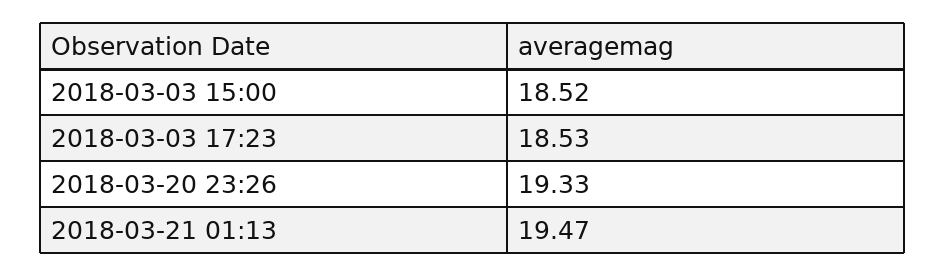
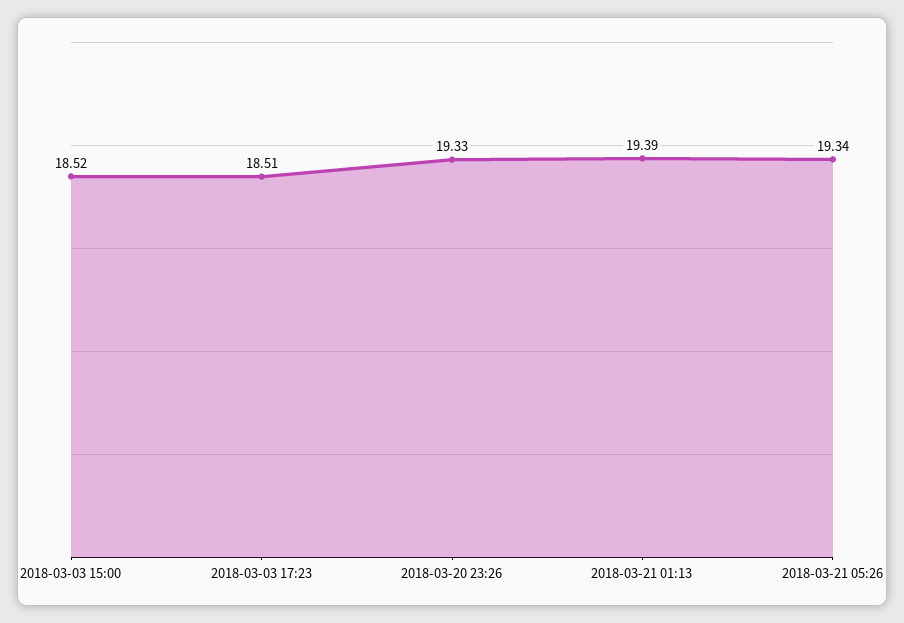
2018-03-03 17:23: 18.53 -> 18.51
2018-03-21 01:13: 19.47 -> 19.39
2018-03-21 05:26: none -> 19.34

